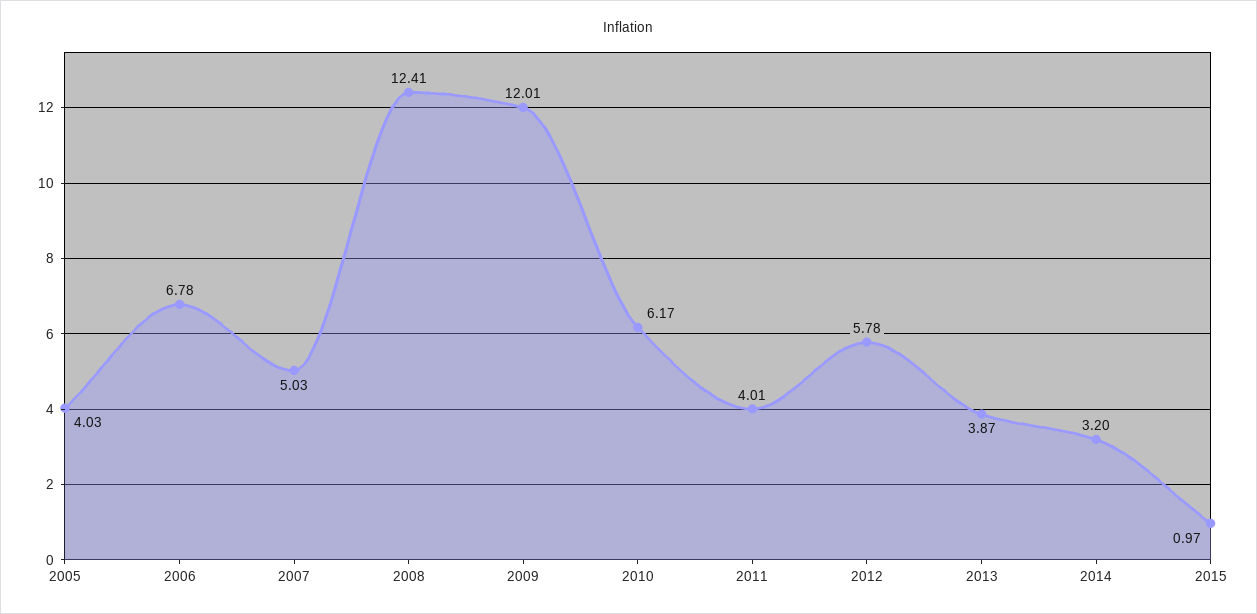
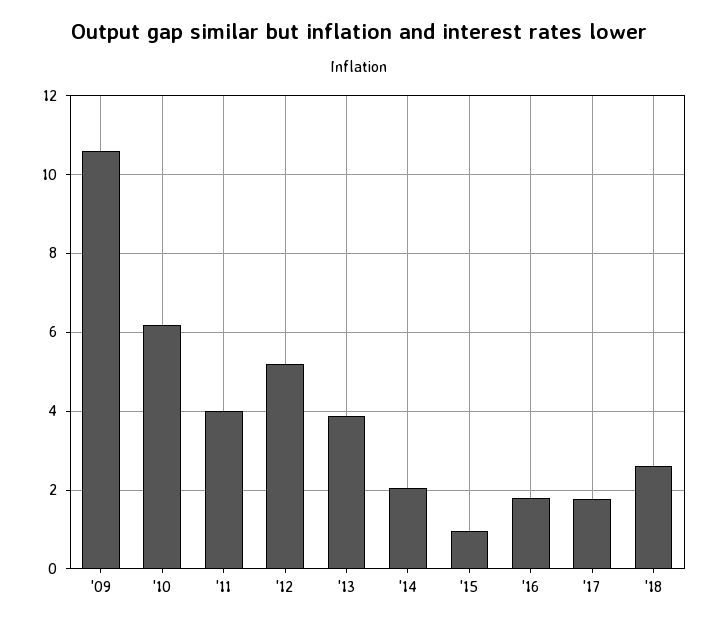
2005: 4.03 -> none
2006: 6.78 -> none
2007: 5.03 -> none
2008: 12.41 -> none
2009: 12.01 -> 10.6
2012: 5.78 -> 5.2
2014: 3.2 -> 2
'16: none -> 1.8
'17: none -> 1.8
'18: none -> 2.6

